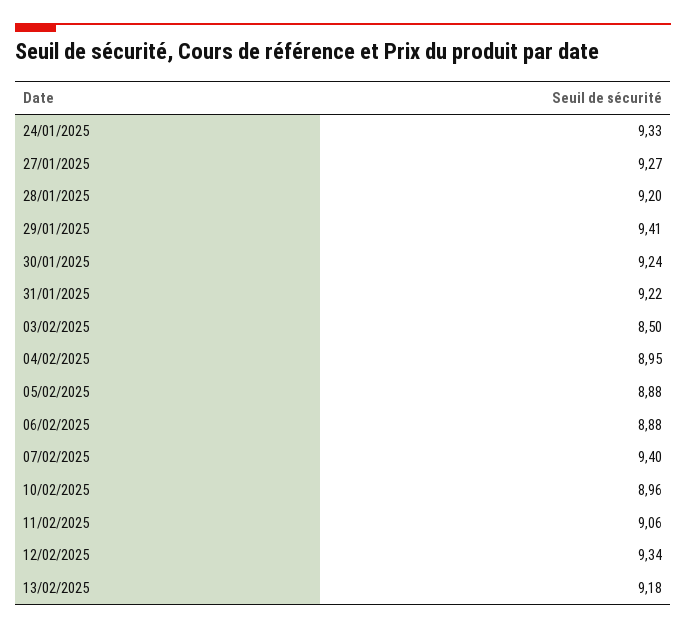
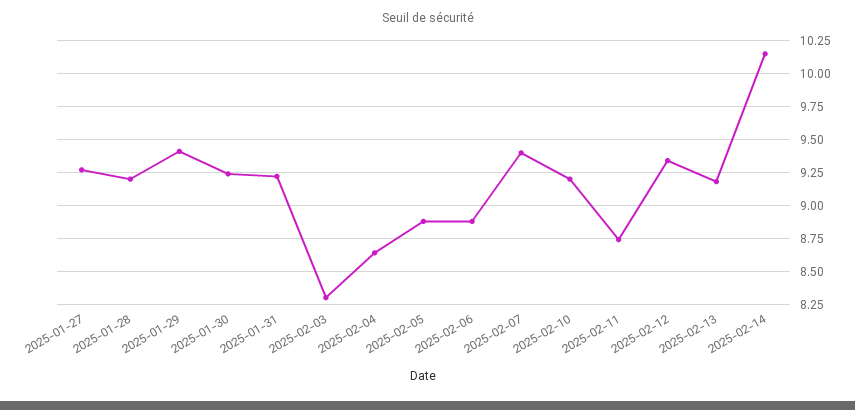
24/01/2025: 9.33 -> none
03/02/2025: 8.5 -> 8.3
04/02/2025: 8.95 -> 8.65
10/02/2025: 8.96 -> 9.2
11/02/2025: 9.06 -> 8.75
2025-02-14: none -> 10.15

